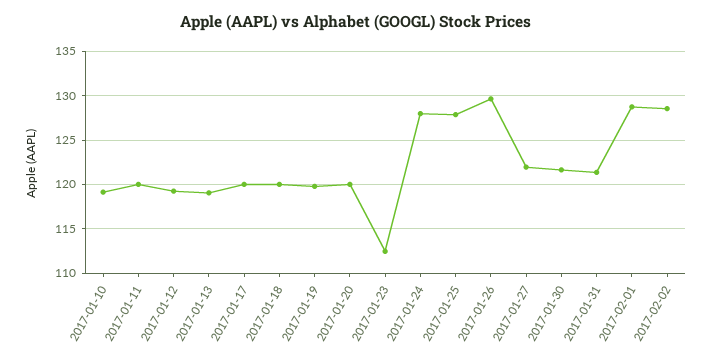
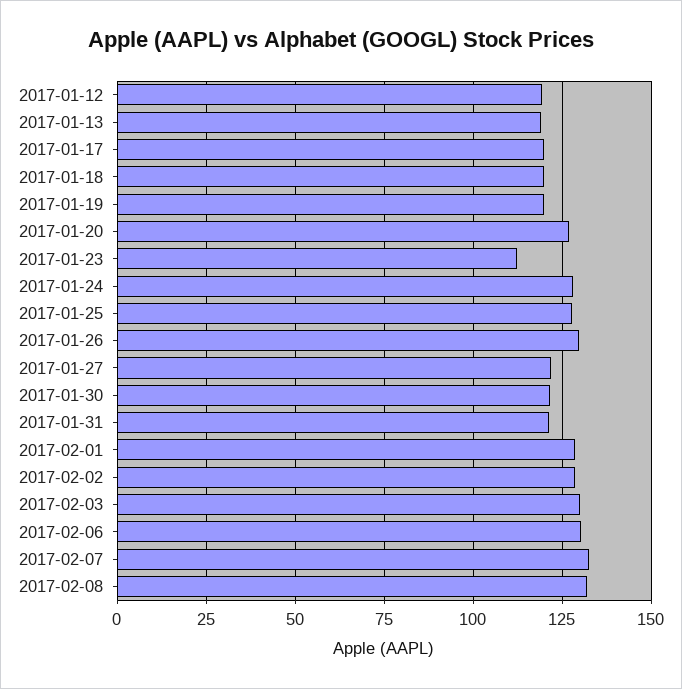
2017-01-10: 119 -> none
2017-01-11: 120 -> none
2017-01-20: 120 -> 127.5
2017-02-03: none -> 130
2017-02-06: none -> 130
2017-02-07: none -> 132.5
2017-02-08: none -> 132.5

